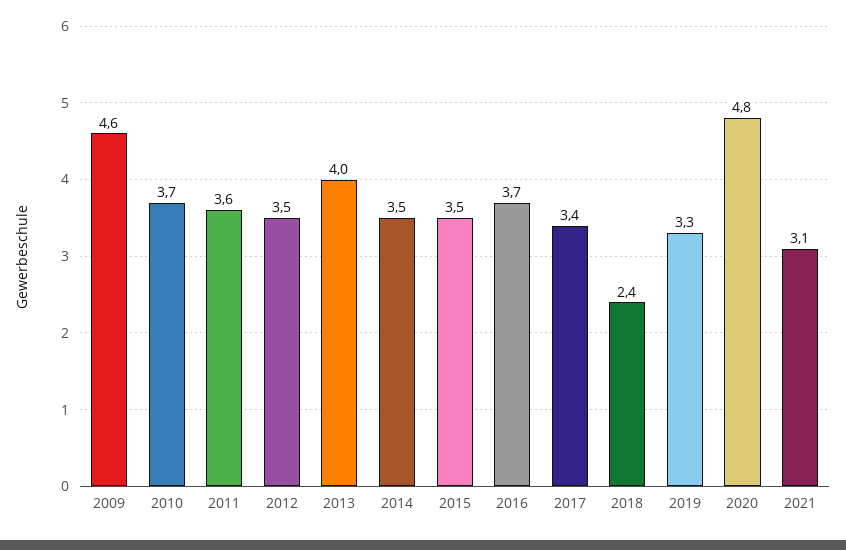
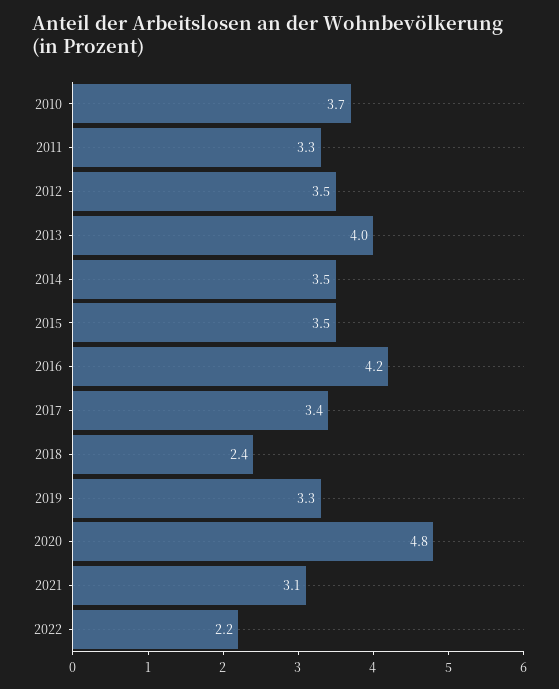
2009: 4.6 -> none
2011: 3.6 -> 3.3
2016: 3.7 -> 4.2
2022: none -> 2.2

